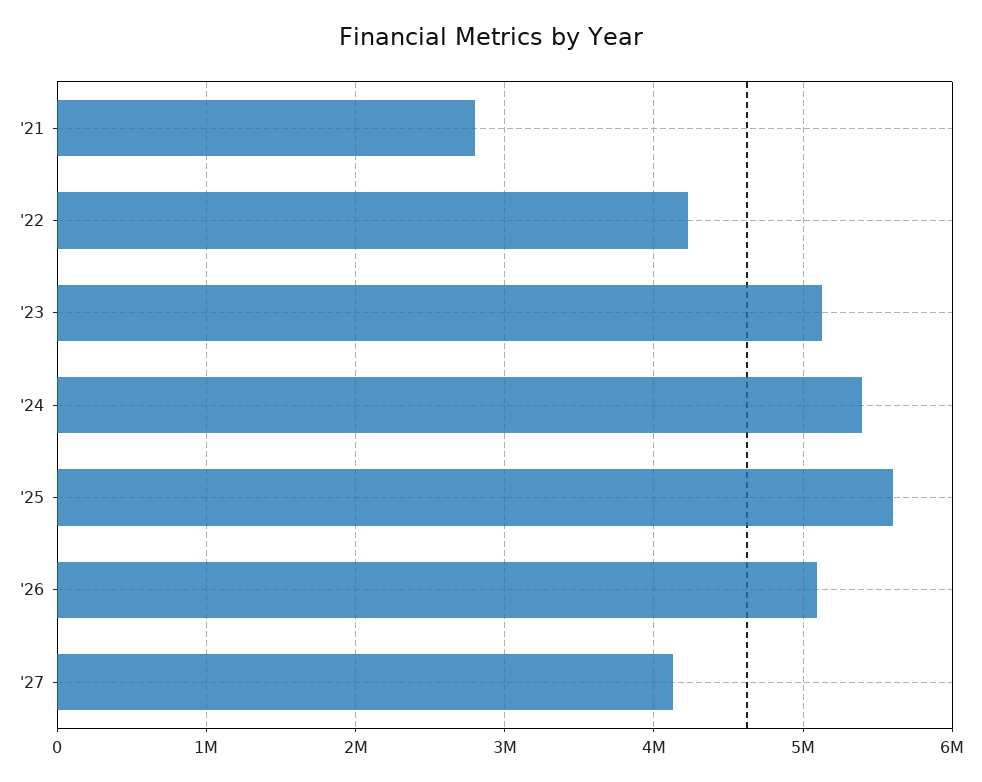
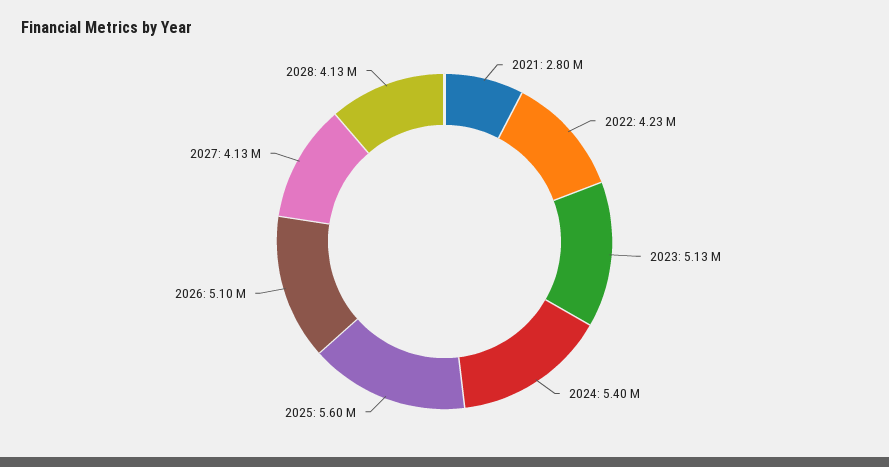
2028: none -> 4130000

